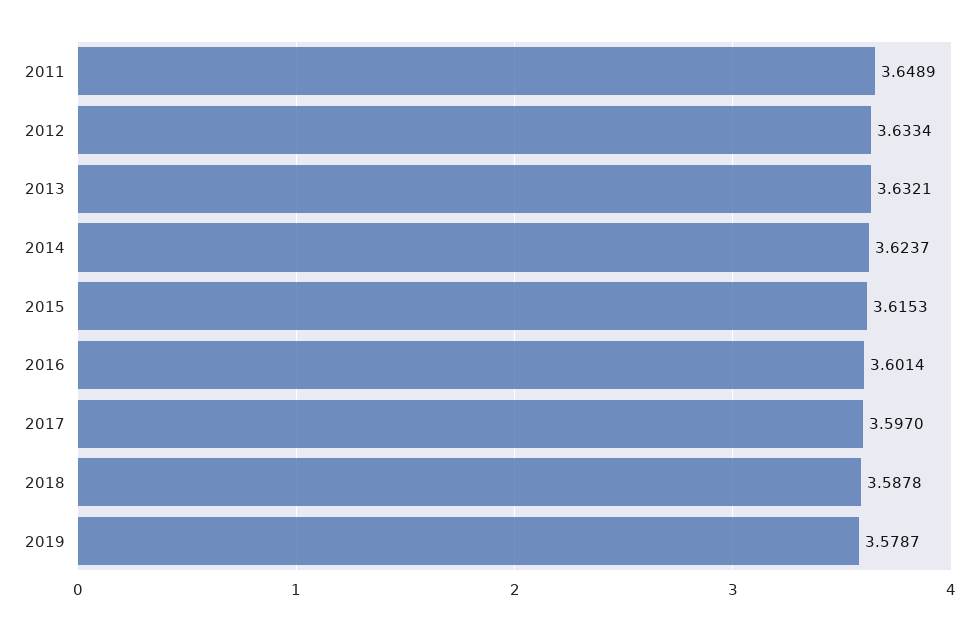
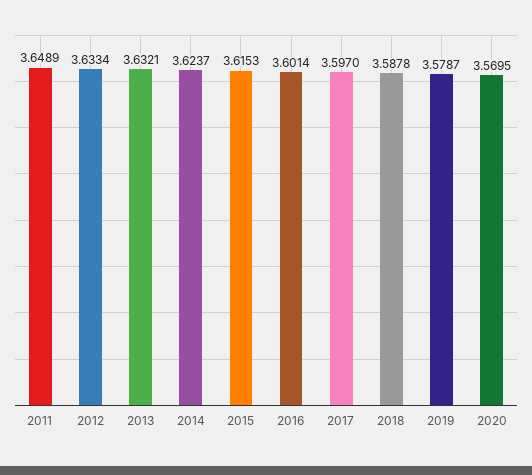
2020: none -> 3.5695

